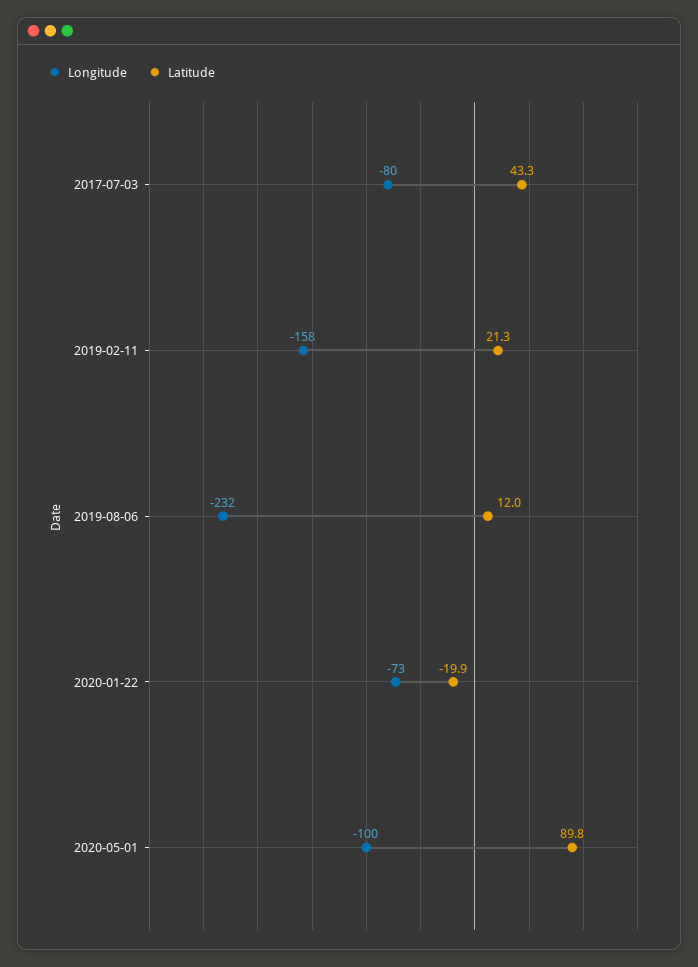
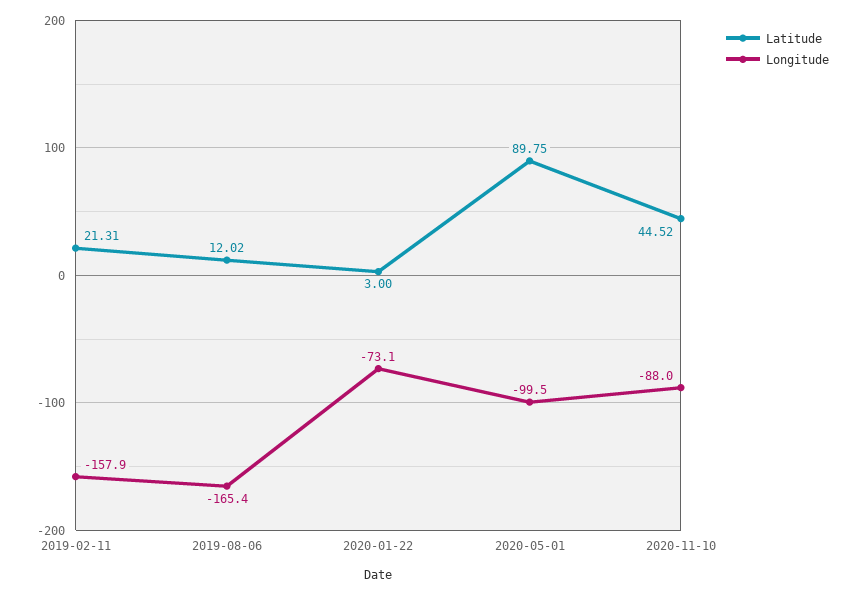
Longitude, 2017-07-03: -80 -> none
Latitude, 2017-07-03: 43.3 -> none
Longitude, 2019-08-06: -232 -> -165.4
Latitude, 2020-01-22: -19.9 -> 3
Latitude, 2020-11-10: none -> 44.52
Longitude, 2020-11-10: none -> -88

